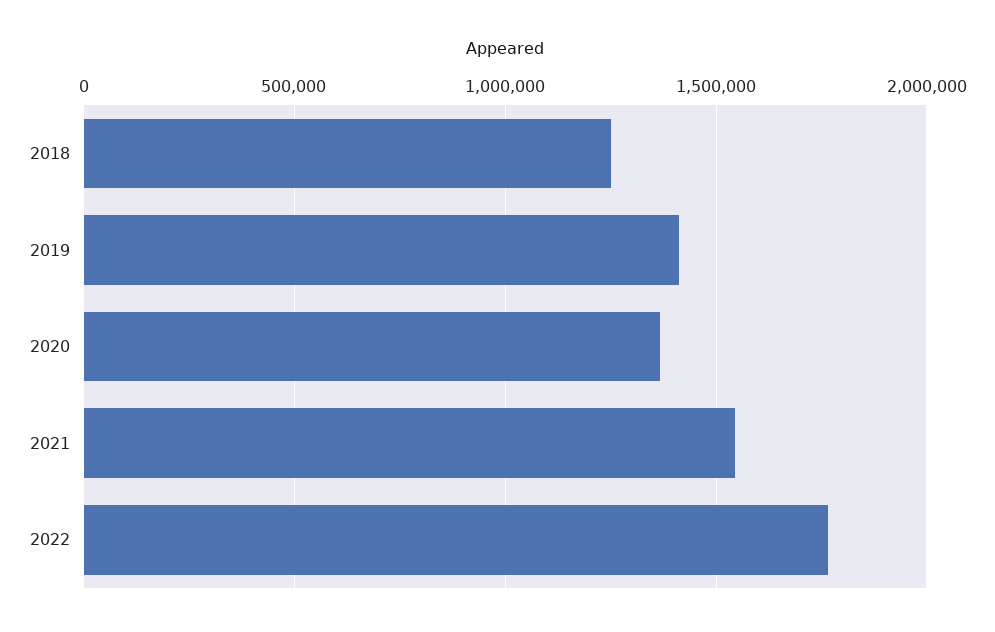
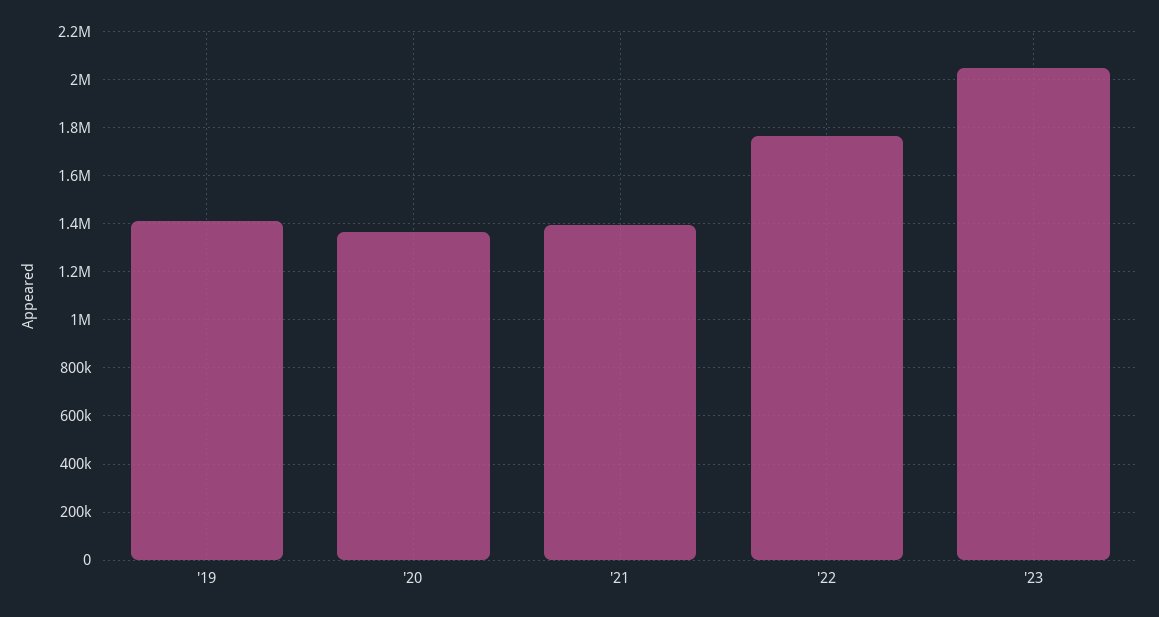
2018: 1250000 -> none
2021: 1550000 -> 1400000
'23: none -> 2050000

